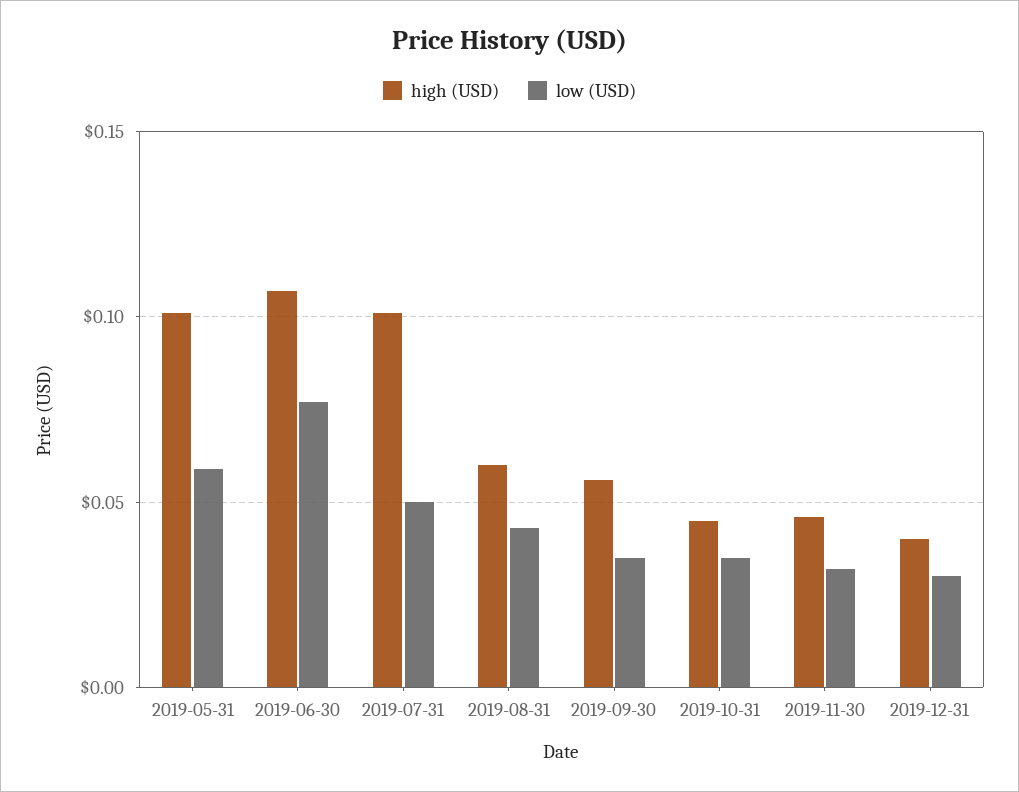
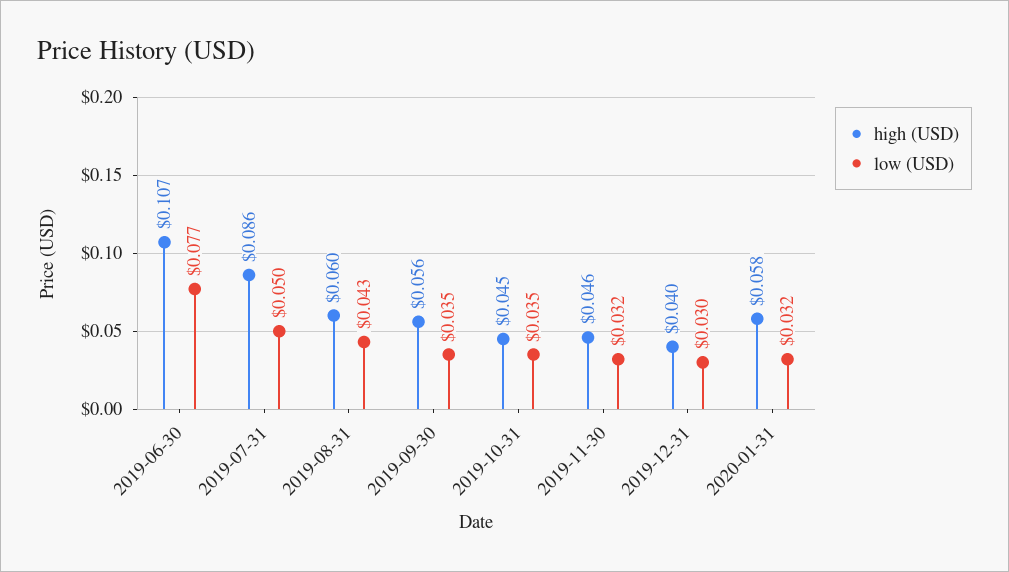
high (USD), 2019-05-31: 0.1 -> none
low (USD), 2019-05-31: 0.06 -> none
high (USD), 2019-07-31: 0.1 -> 0.086
high (USD), 2020-01-31: none -> 0.058
low (USD), 2020-01-31: none -> 0.032

